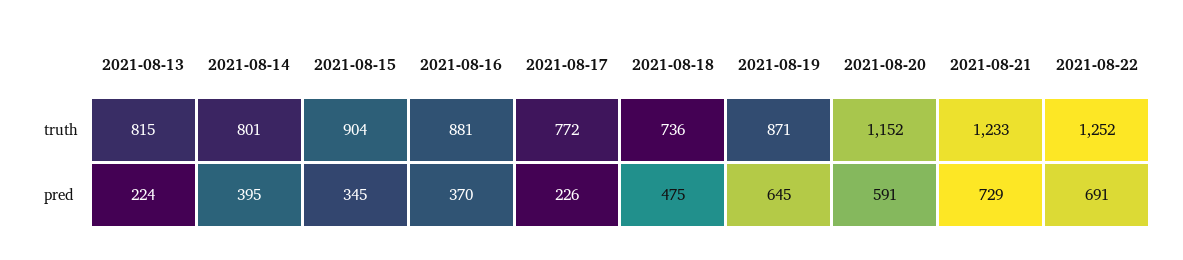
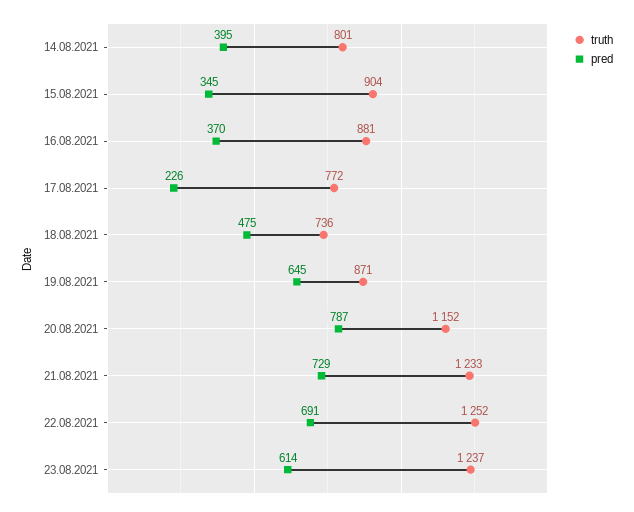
truth, 2021-08-13: 815 -> none
pred, 2021-08-13: 224 -> none
pred, 2021-08-20: 591 -> 787
truth, 23.08.2021: none -> 1237
pred, 23.08.2021: none -> 614

